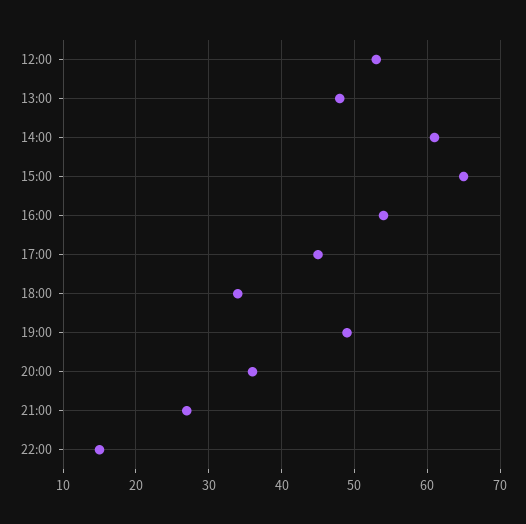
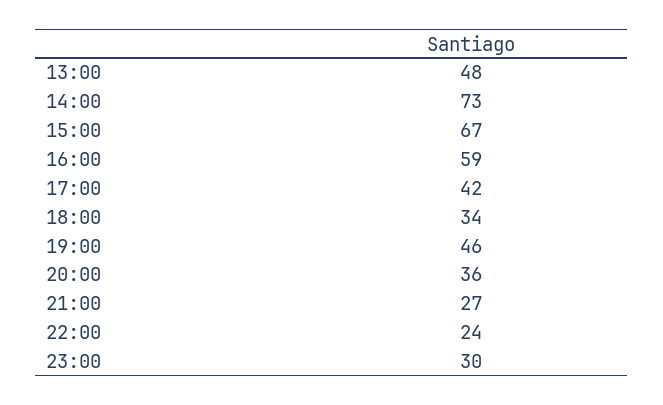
12:00: 53 -> none
14:00: 61 -> 73
15:00: 65 -> 67
16:00: 54 -> 59
17:00: 45 -> 42
19:00: 49 -> 46
22:00: 15 -> 24
23:00: none -> 30

